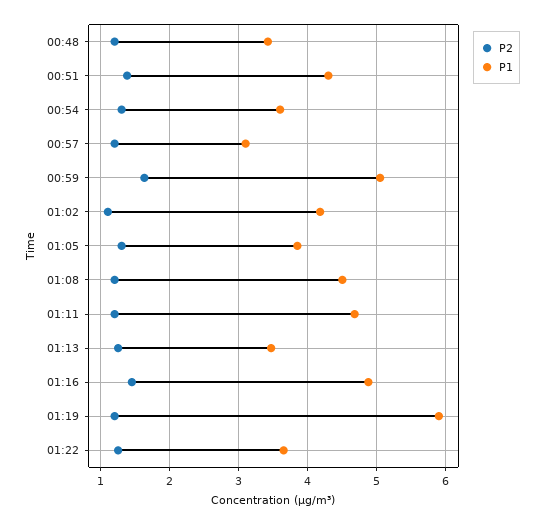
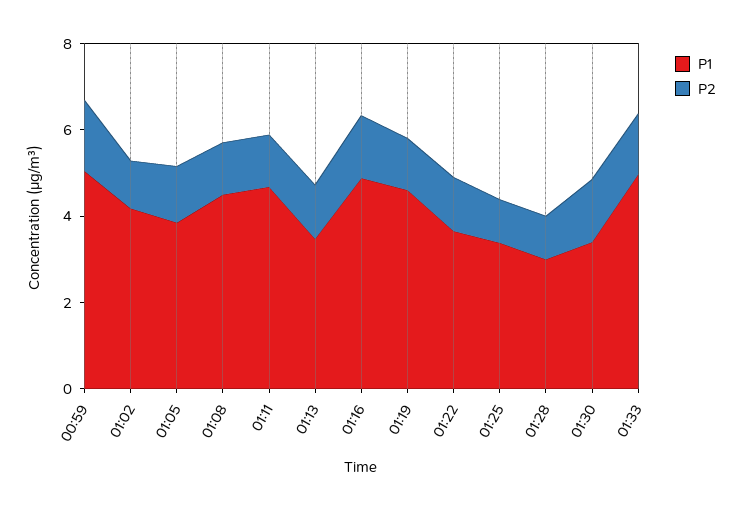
P2, 00:48: 1.2 -> none
P1, 00:48: 3.4 -> none
P2, 00:51: 1.4 -> none
P1, 00:51: 4.3 -> none
P2, 00:54: 1.3 -> none
P1, 00:54: 3.6 -> none
P2, 00:57: 1.2 -> none
P1, 00:57: 3.1 -> none
P1, 01:19: 5.9 -> 4.5
P1, 01:25: none -> 3.5
P2, 01:25: none -> 1
P1, 01:28: none -> 3
P2, 01:28: none -> 1
P1, 01:30: none -> 3.5
P2, 01:30: none -> 1.5
P1, 01:33: none -> 5
P2, 01:33: none -> 1.5

